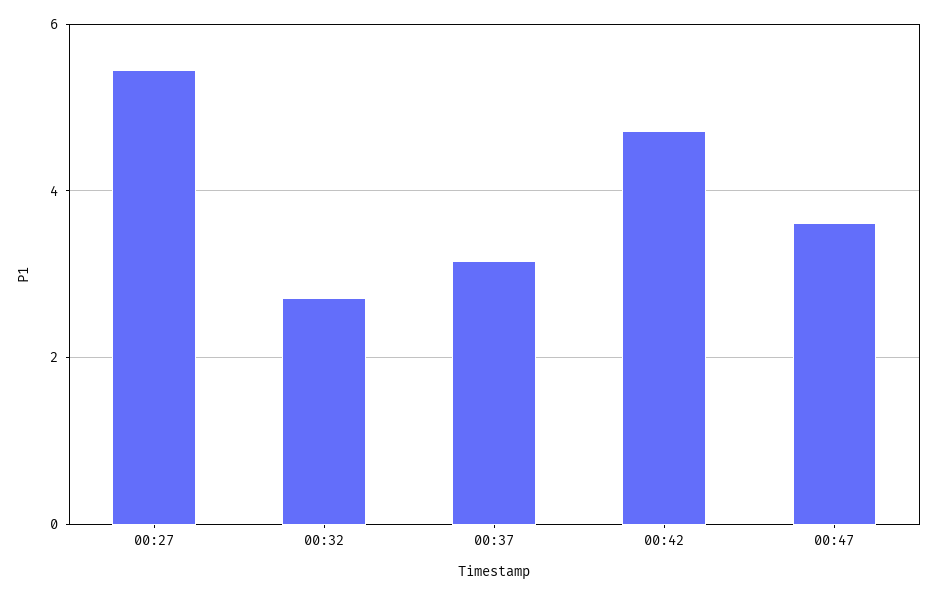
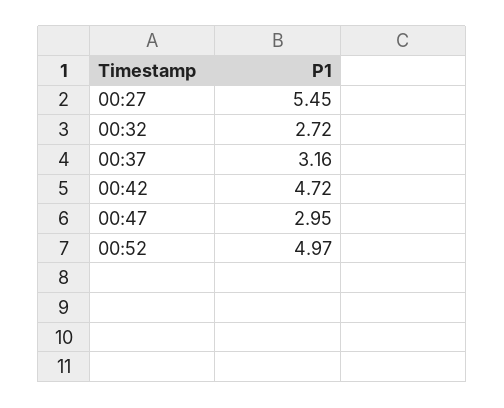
00:47: 3.6 -> 2.95
00:52: none -> 4.97

